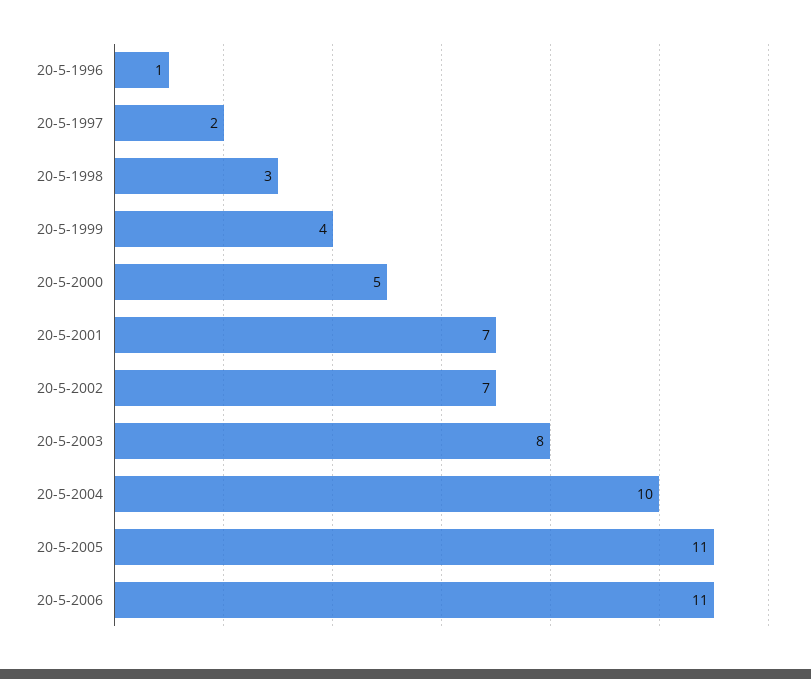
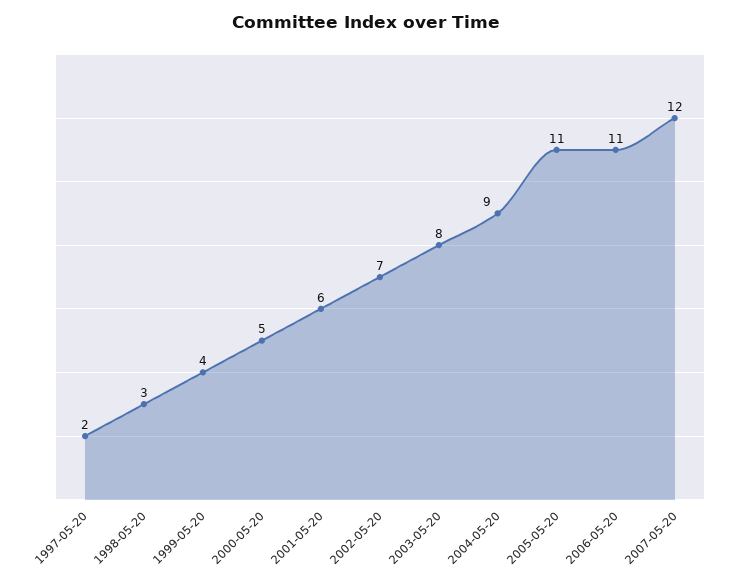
20-5-1996: 1 -> none
20-5-2001: 7 -> 6
20-5-2004: 10 -> 9
2007-05-20: none -> 12

